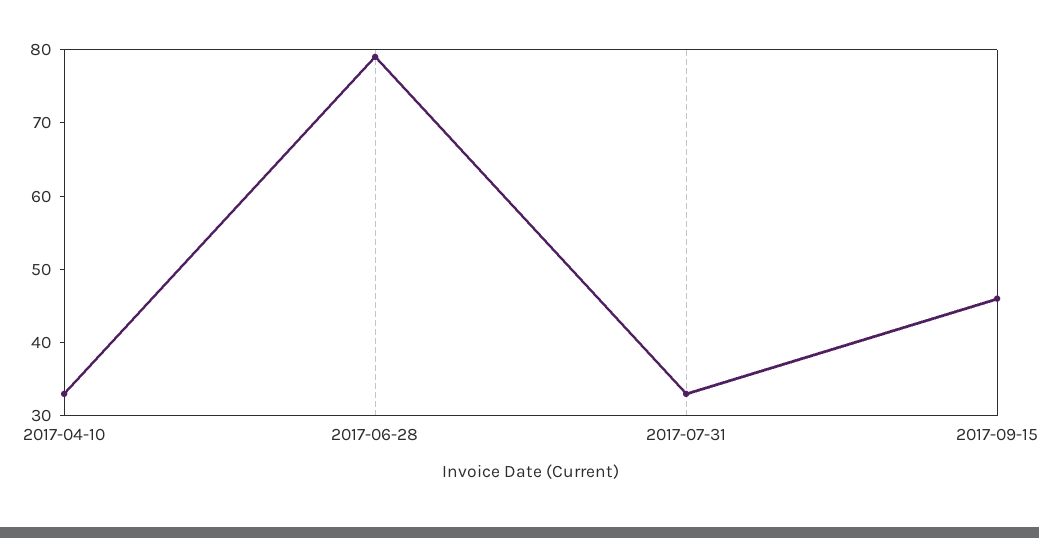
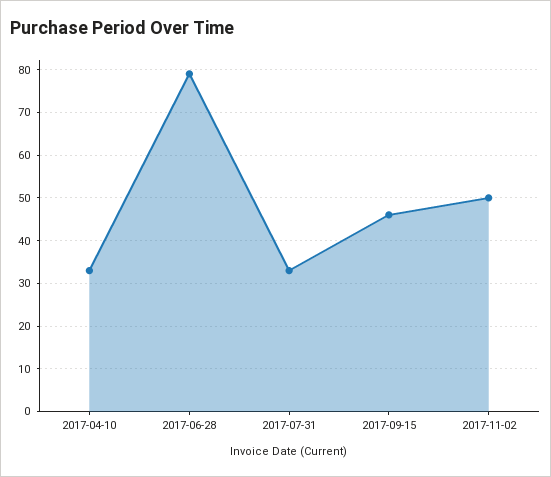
2017-11-02: none -> 50

